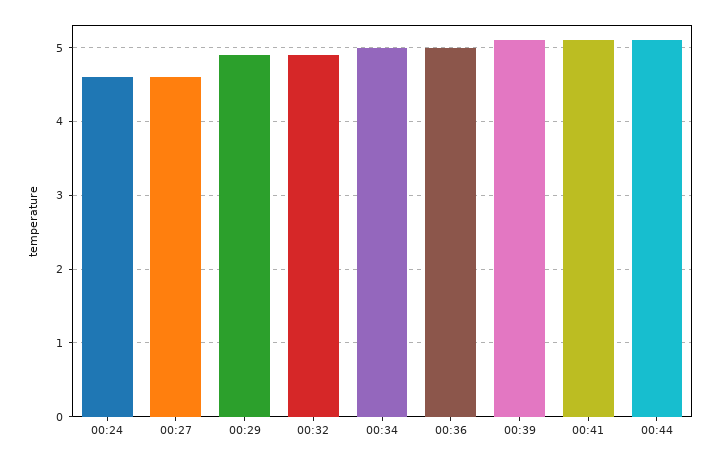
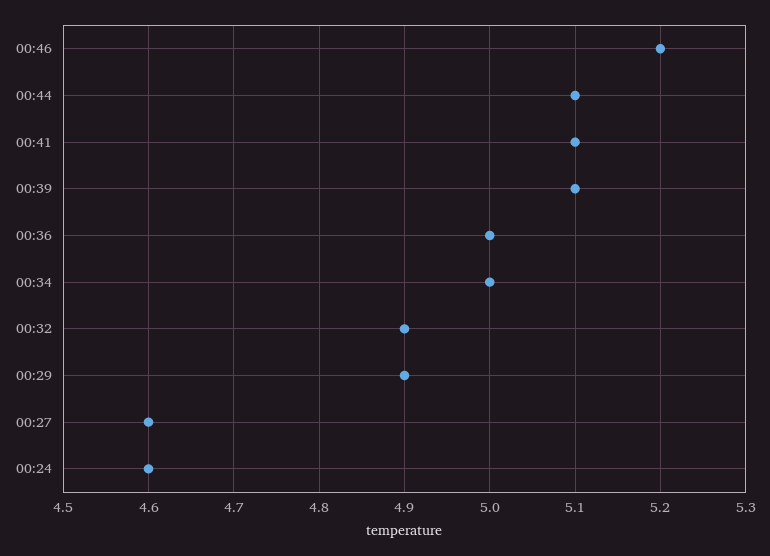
00:46: none -> 5.2

